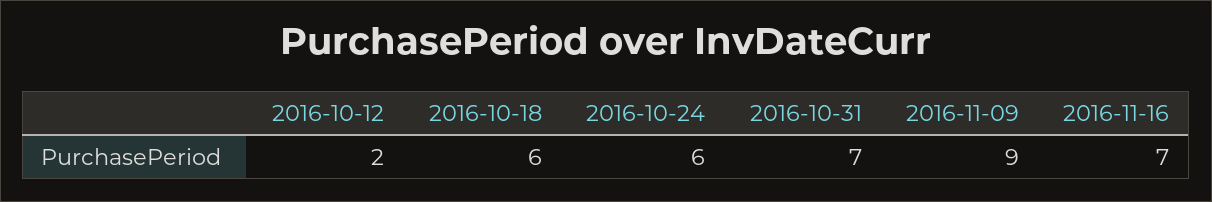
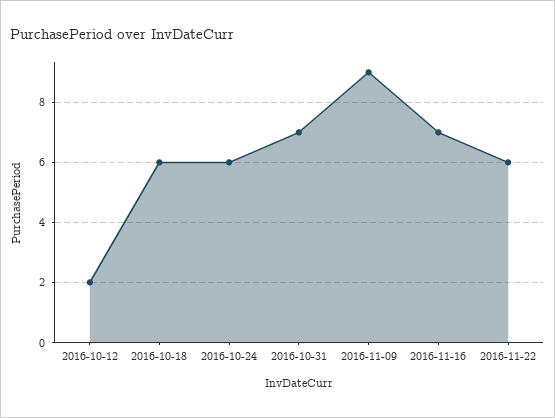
2016-11-22: none -> 6

